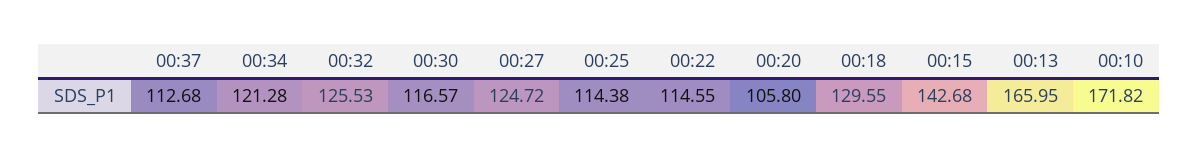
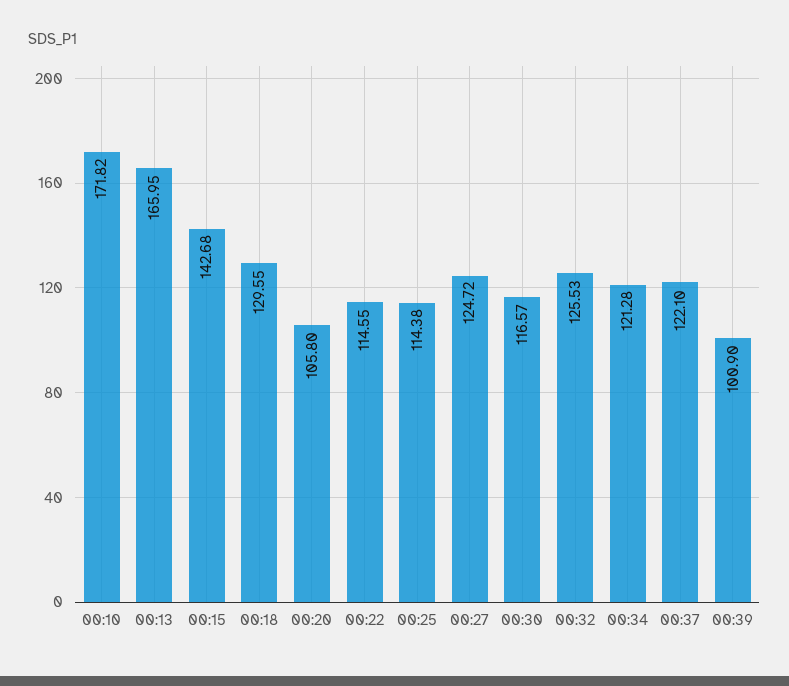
00:37: 112.68 -> 122.1
00:39: none -> 100.9

